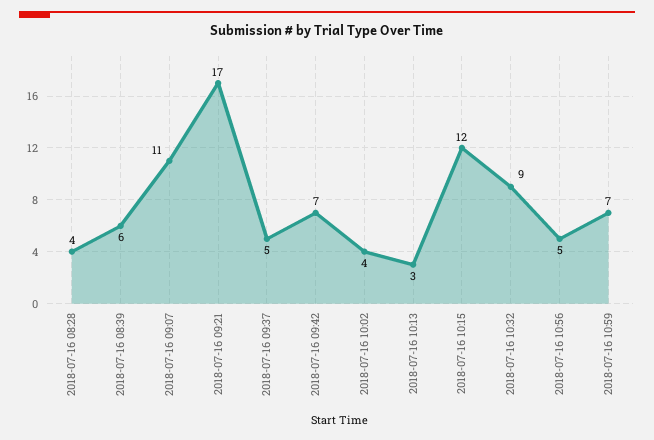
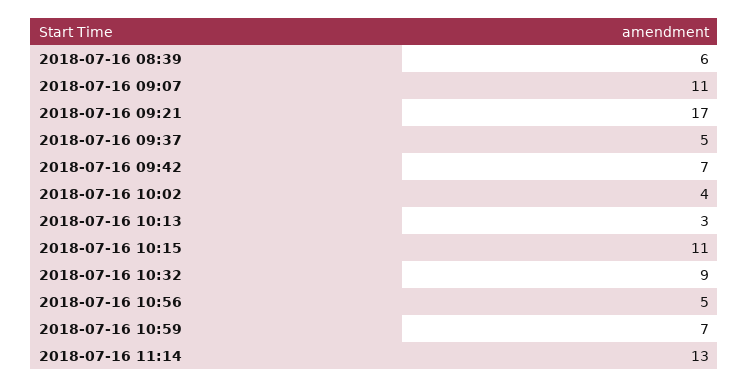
2018-07-16 08:28: 4 -> none
2018-07-16 10:15: 12 -> 11
2018-07-16 11:14: none -> 13

